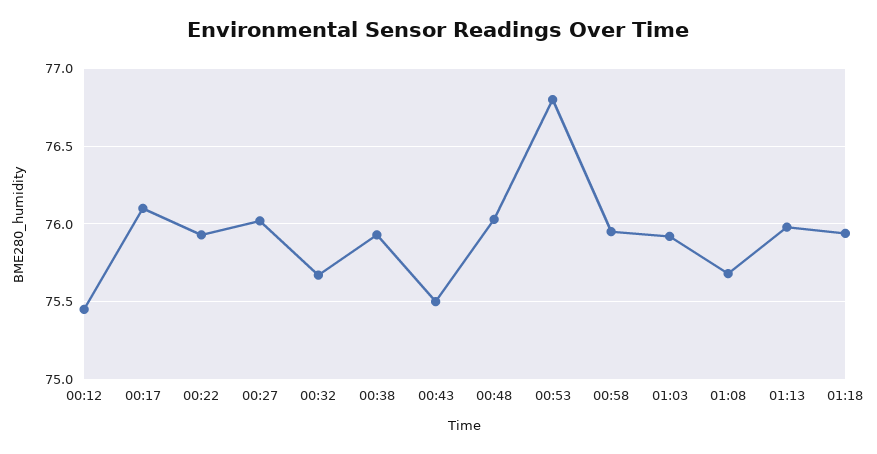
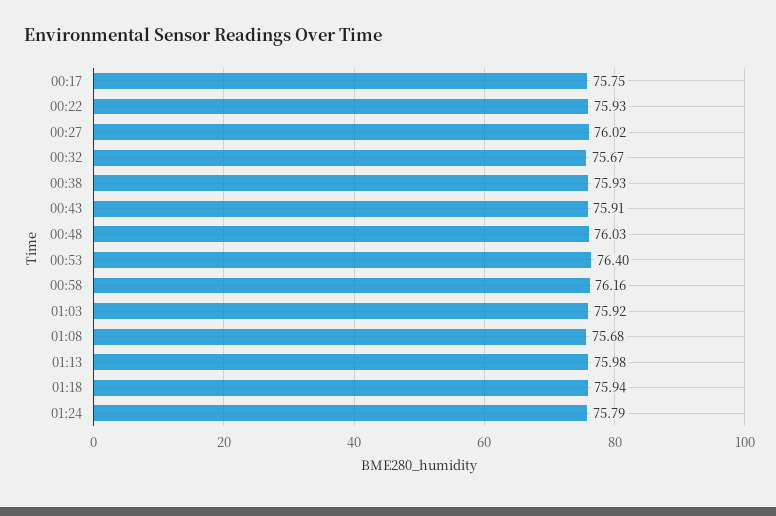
00:12: 75.45 -> none
00:17: 76.1 -> 75.75
00:43: 75.5 -> 75.91
00:53: 76.8 -> 76.4
00:58: 75.95 -> 76.16
01:24: none -> 75.79

